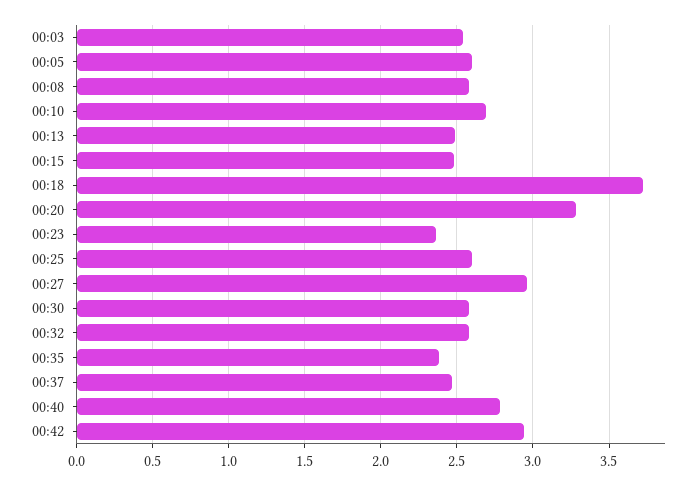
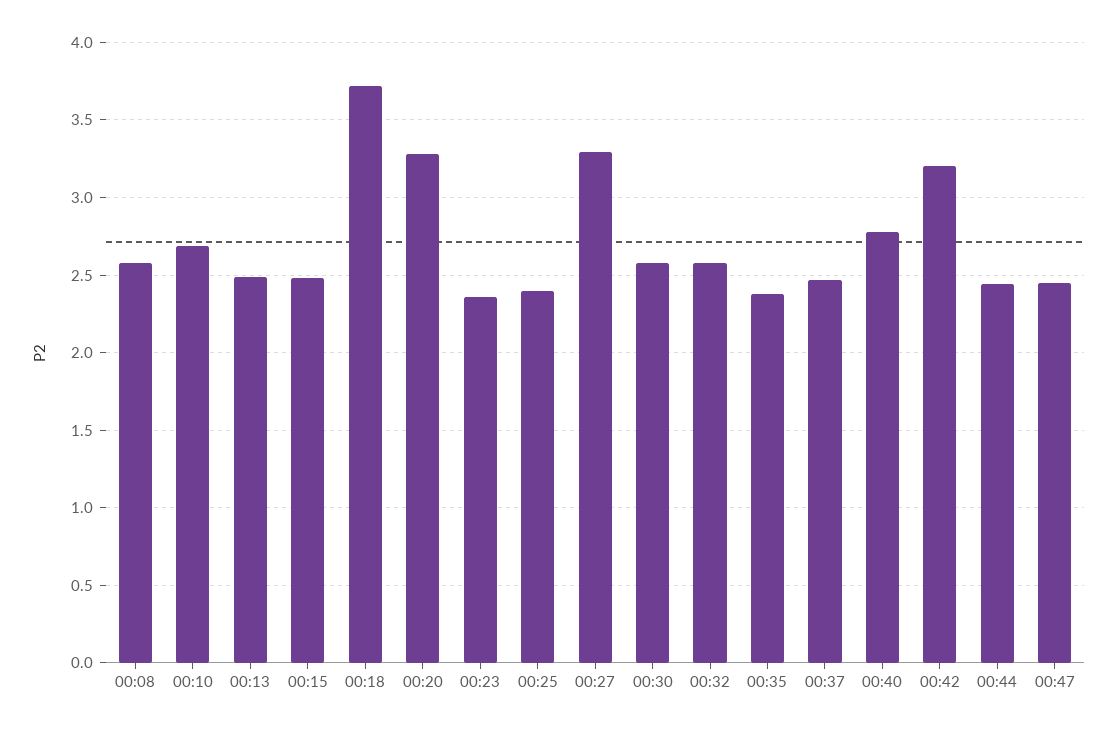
00:03: 2.55 -> none
00:05: 2.6 -> none
00:25: 2.6 -> 2.4
00:27: 2.95 -> 3.3
00:42: 2.95 -> 3.2
00:44: none -> 2.45
00:47: none -> 2.45

